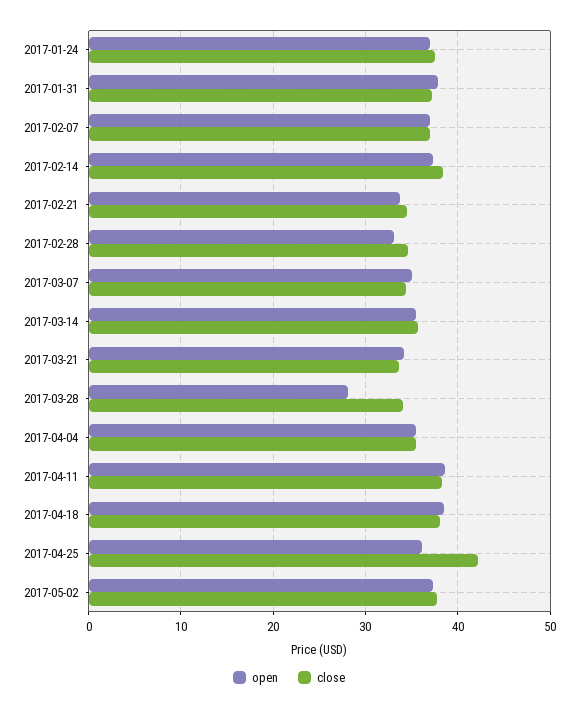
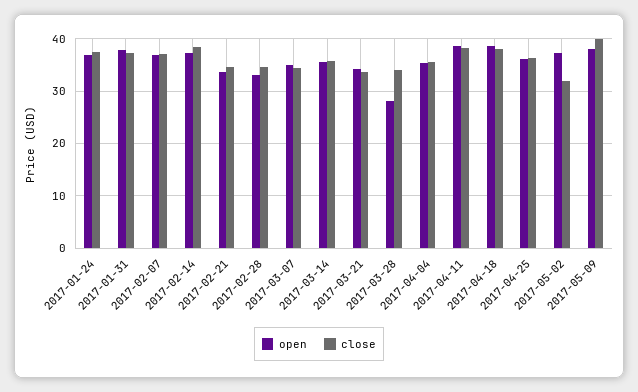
close, 2017-04-25: 42 -> 36
close, 2017-05-02: 38 -> 32
open, 2017-05-09: none -> 38
close, 2017-05-09: none -> 40

